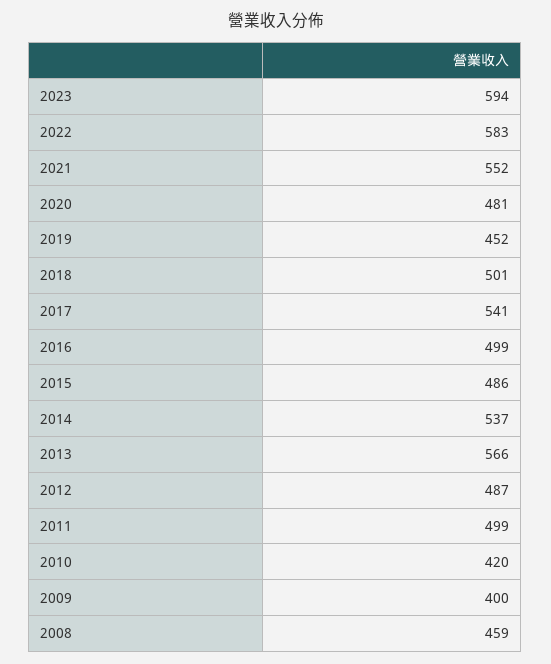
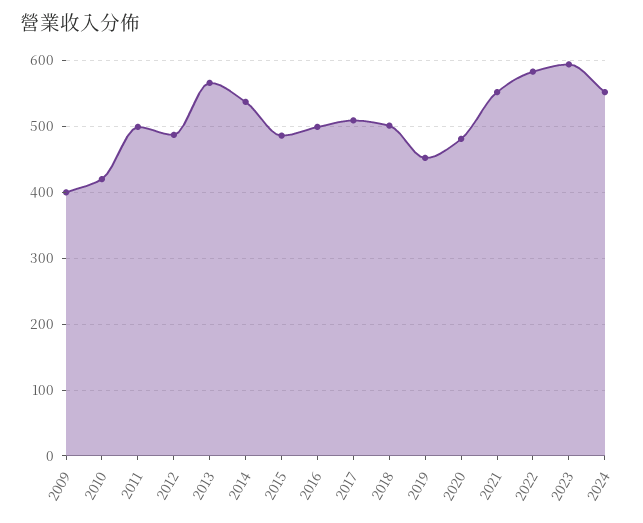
2017: 541 -> 510
2008: 459 -> none
2024: none -> 550

